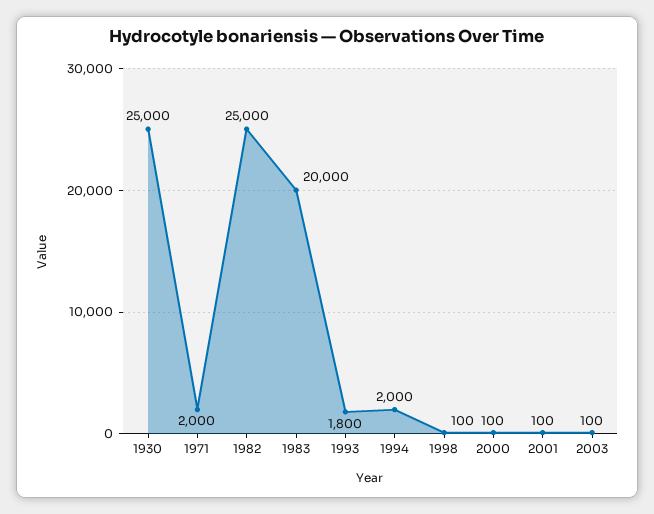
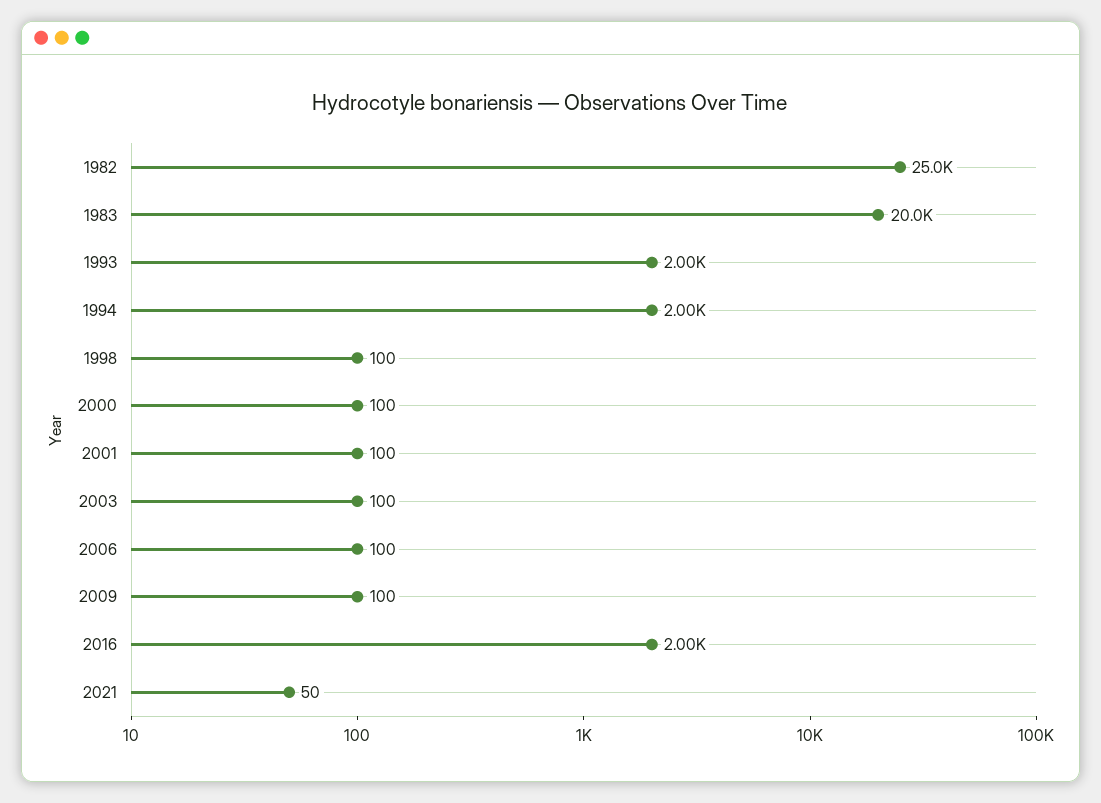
1930: 25000 -> none
1971: 2000 -> none
1993: 1800 -> 2000
2006: none -> 100
2009: none -> 100
2016: none -> 2000
2021: none -> 50

